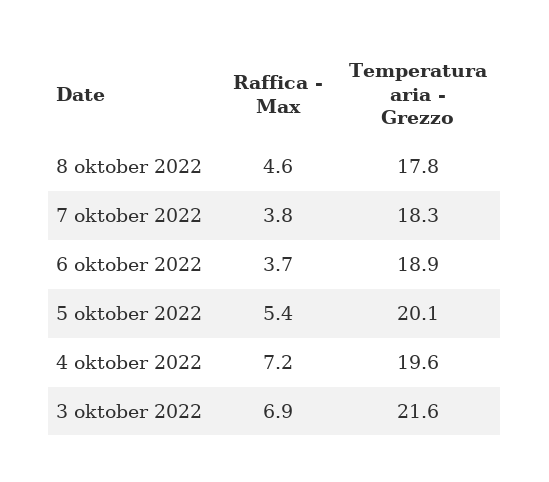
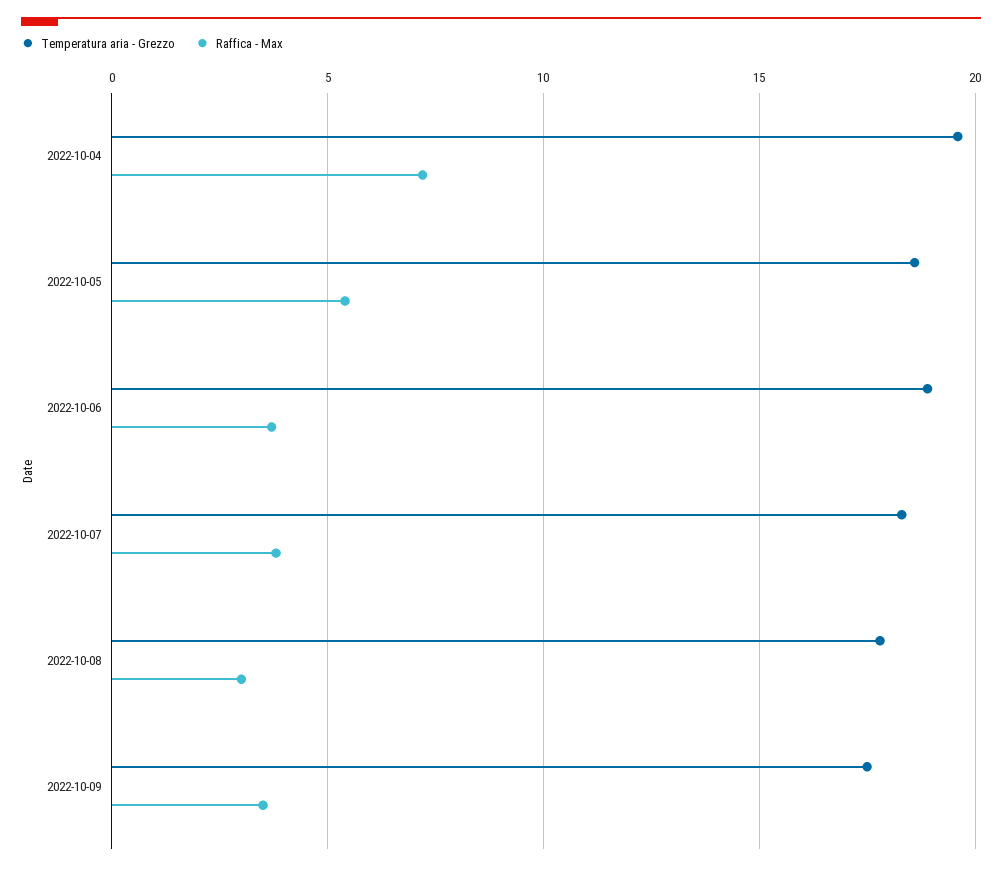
Raffica - Max, 8 oktober 2022: 4.6 -> 3
Temperatura aria - Grezzo, 5 oktober 2022: 20.1 -> 18.5
Raffica - Max, 3 oktober 2022: 6.9 -> none
Temperatura aria - Grezzo, 3 oktober 2022: 21.6 -> none
Temperatura aria - Grezzo, 2022-10-09: none -> 17.5
Raffica - Max, 2022-10-09: none -> 3.5

